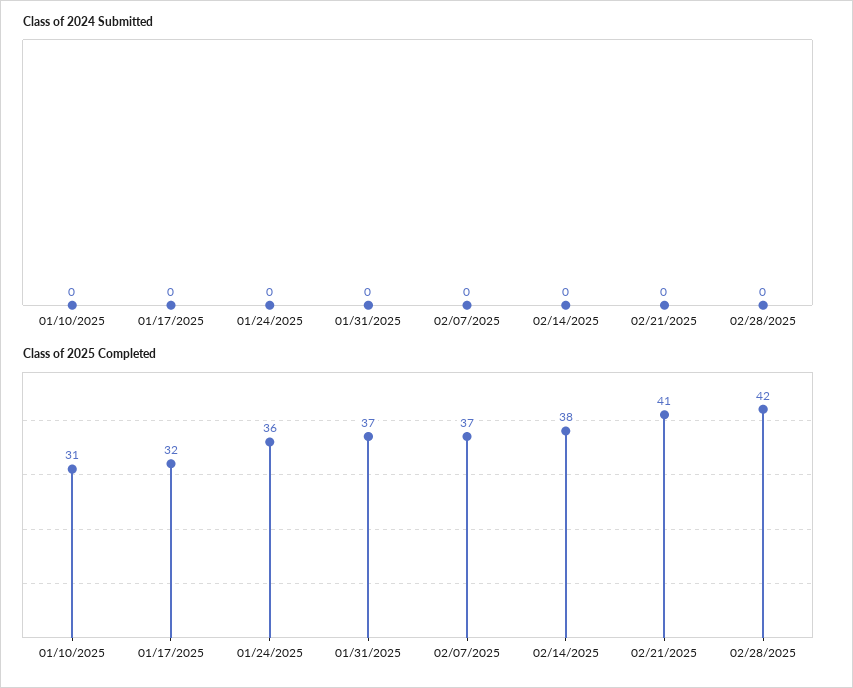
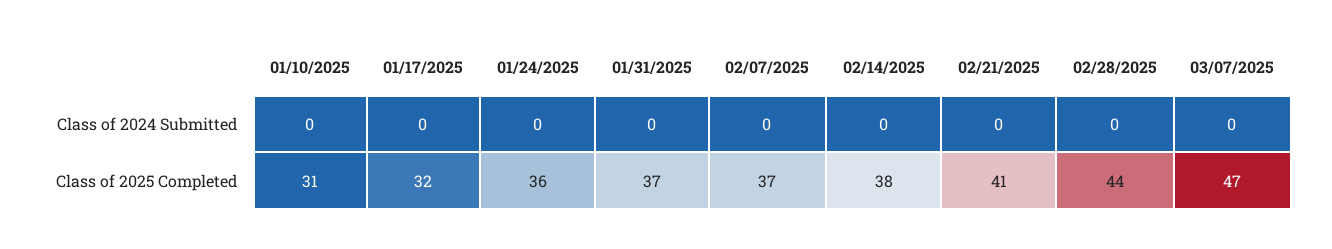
Class of 2025 Completed, 02/28/2025: 42 -> 44
Class of 2024 Submitted, 03/07/2025: none -> 0
Class of 2025 Completed, 03/07/2025: none -> 47

